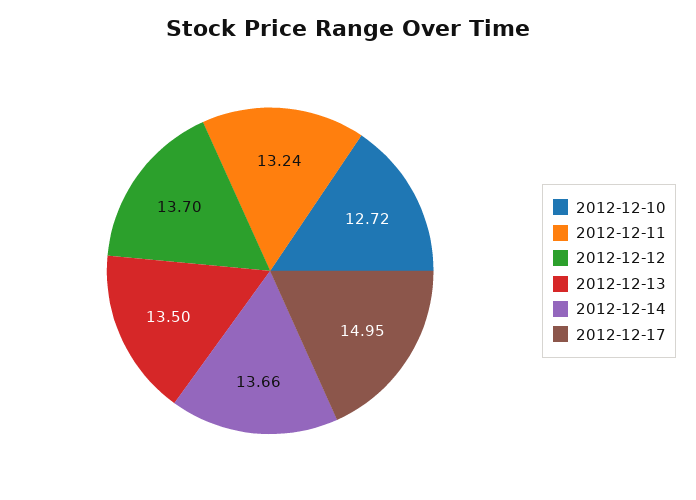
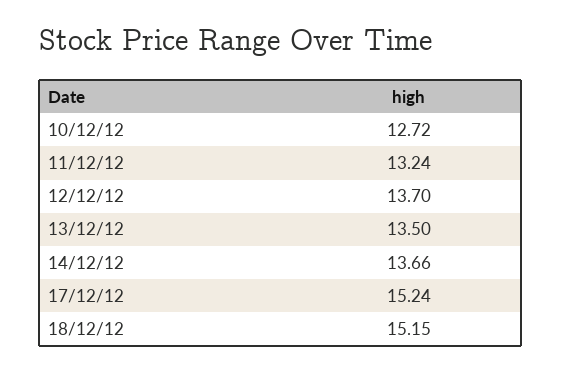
2012-12-17: 14.95 -> 15.24
18/12/12: none -> 15.15

